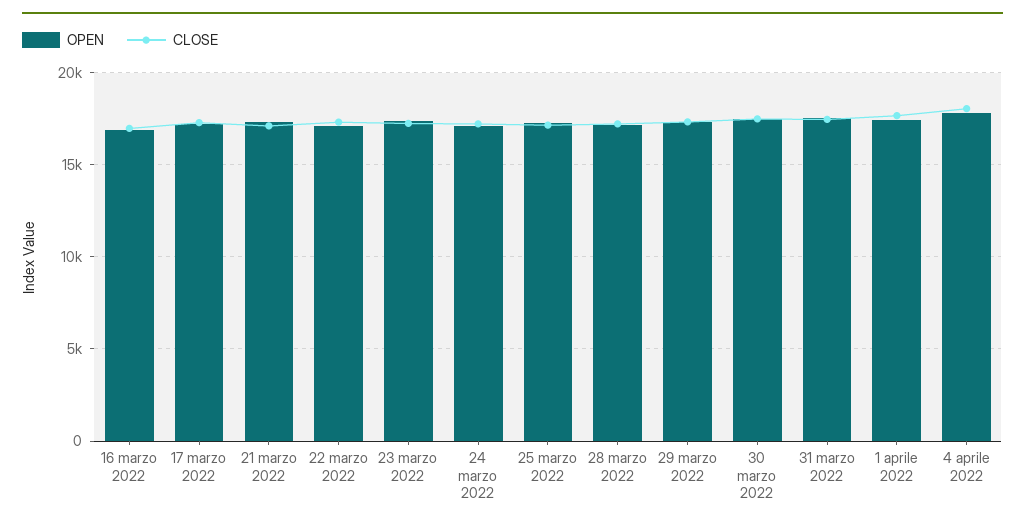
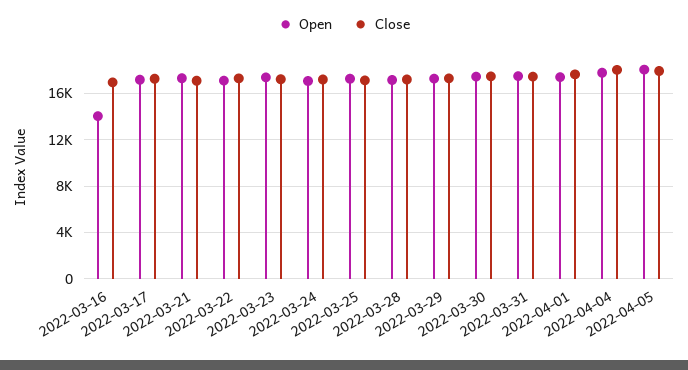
OPEN, 16 marzo 2022: 17000 -> 14000
OPEN, 2022-04-05: none -> 18000
CLOSE, 2022-04-05: none -> 18000

